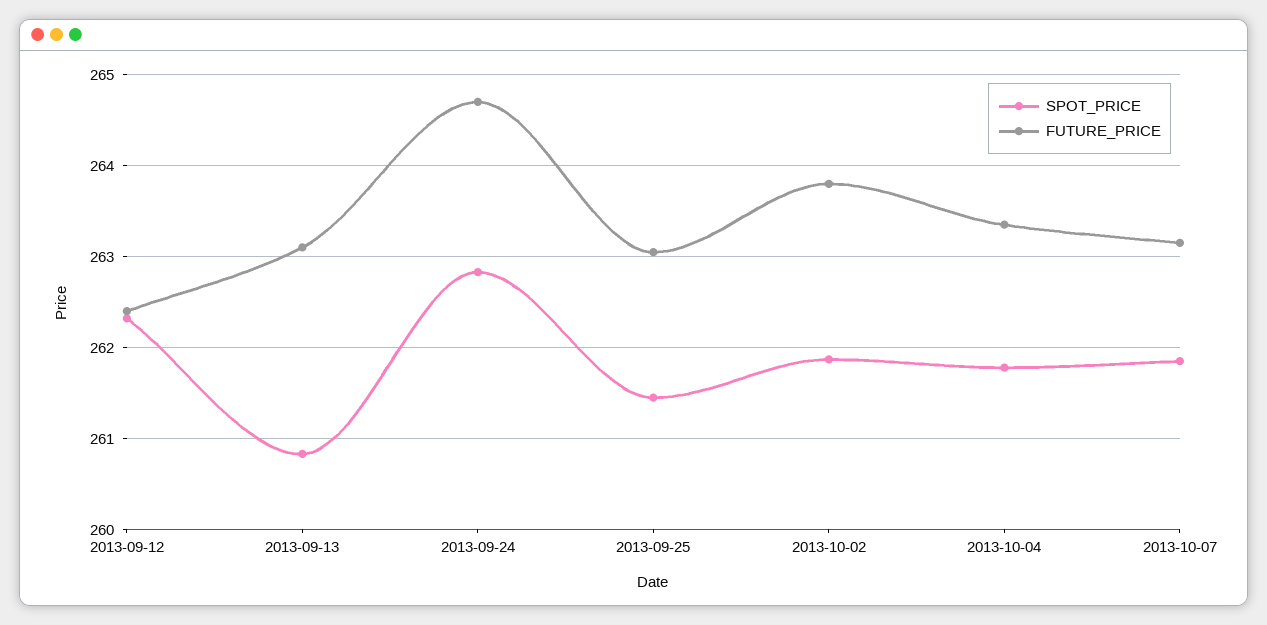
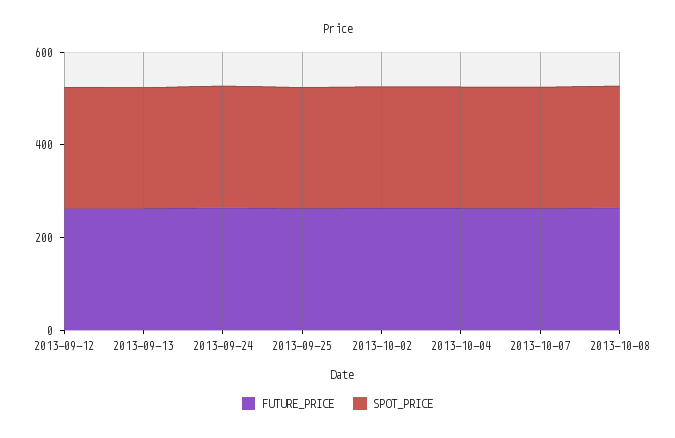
FUTURE_PRICE, 2013-10-08: none -> 250
SPOT_PRICE, 2013-10-08: none -> 250

